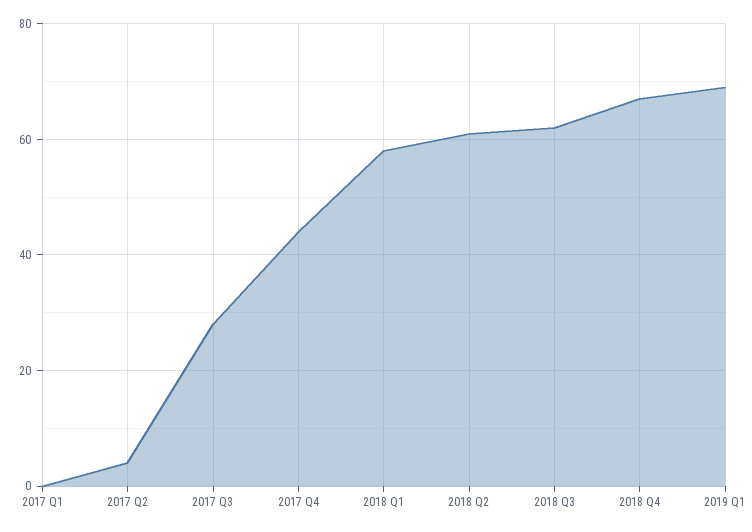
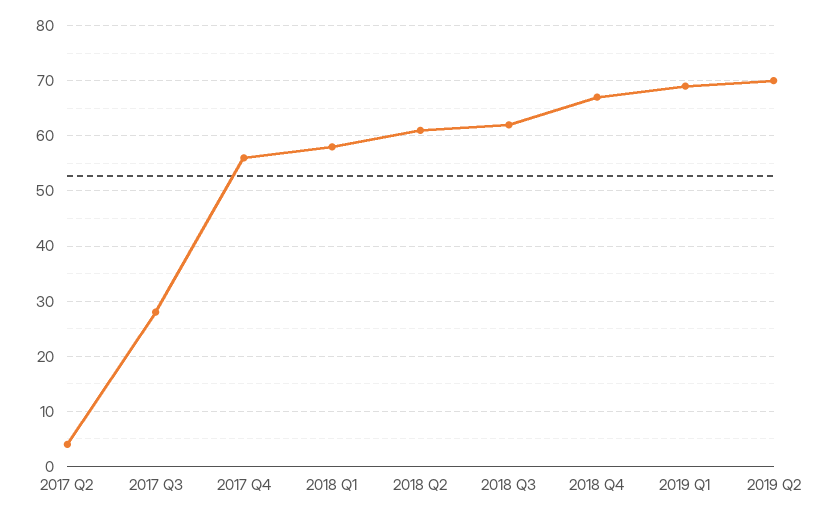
2017 Q1: 0 -> none
2017 Q4: 45 -> 55
2019 Q2: none -> 70

